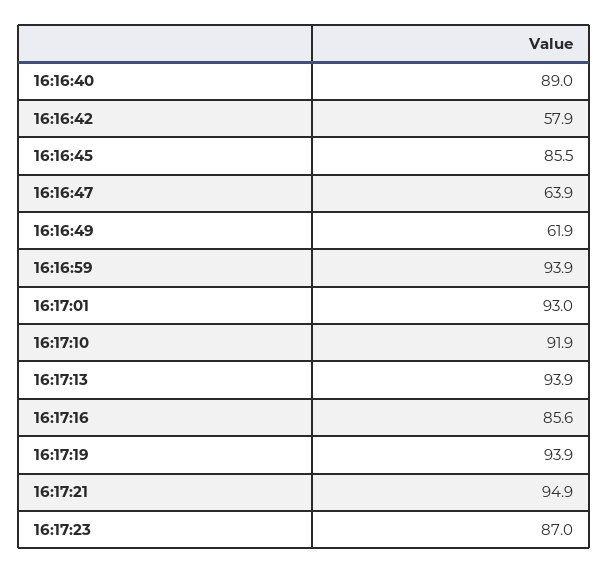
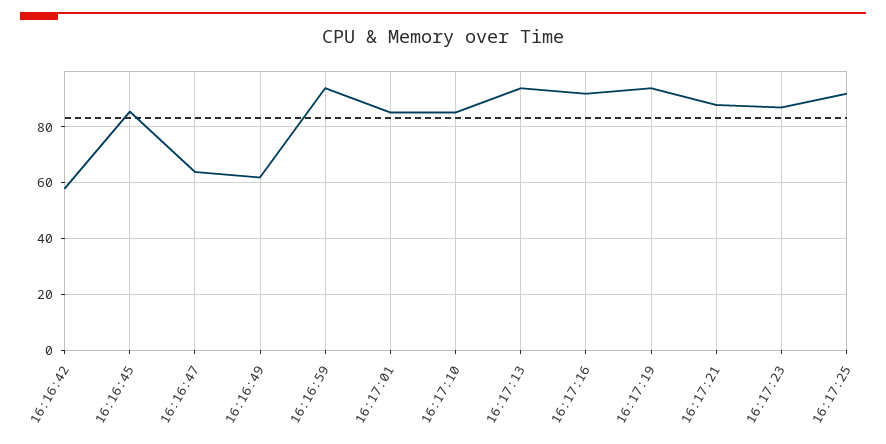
16:16:40: 89 -> none
16:17:01: 93 -> 85
16:17:10: 91.9 -> 85
16:17:16: 85.6 -> 92.5
16:17:21: 94.9 -> 87.5
16:17:25: none -> 92.5

